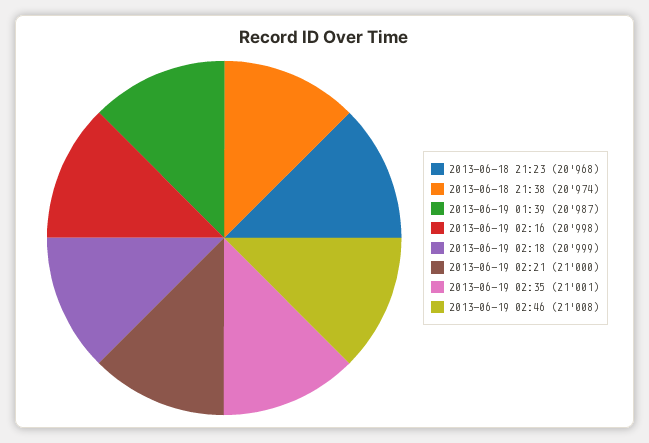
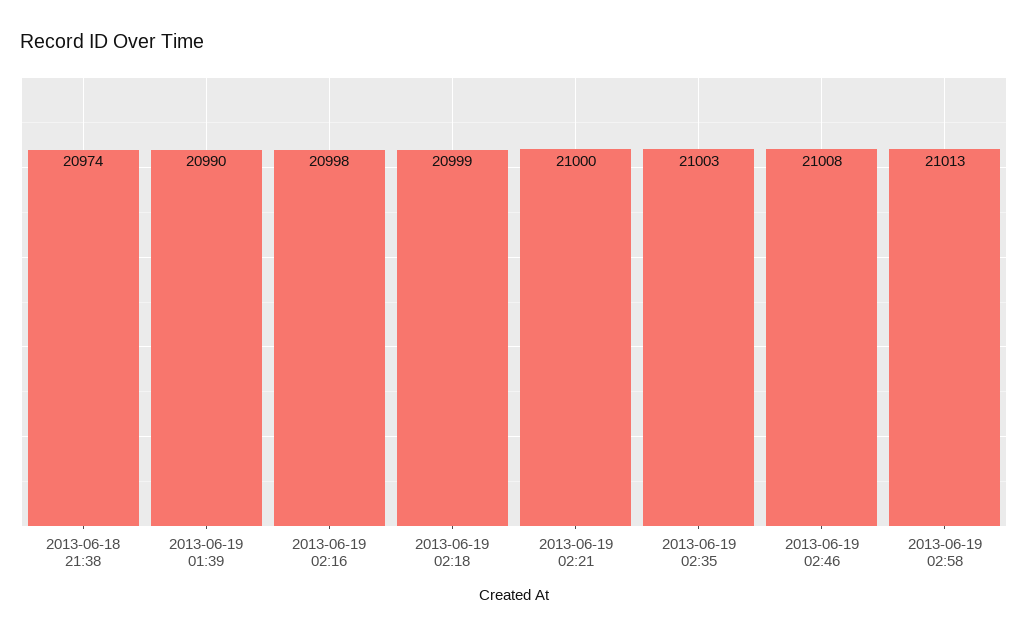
2013-06-18 21:23: 20968 -> none
2013-06-19 01:39: 20987 -> 20990
2013-06-19 02:35: 21001 -> 21003
2013-06-19 02:58: none -> 21013

